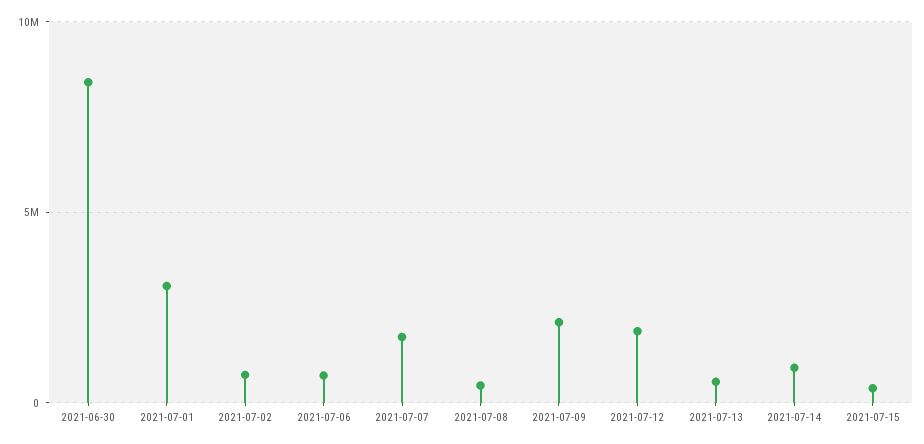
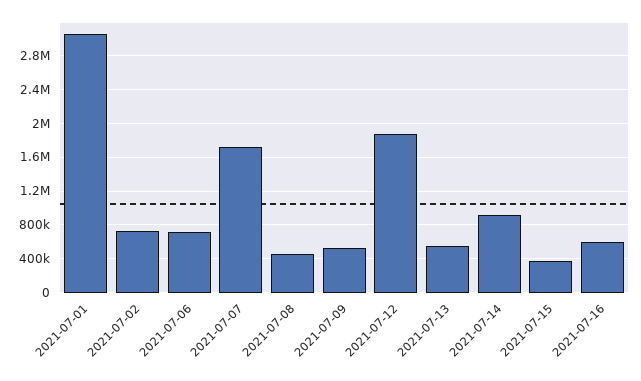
2021-06-30: 8500000 -> none
2021-07-09: 2000000 -> 500000
2021-07-16: none -> 600000

